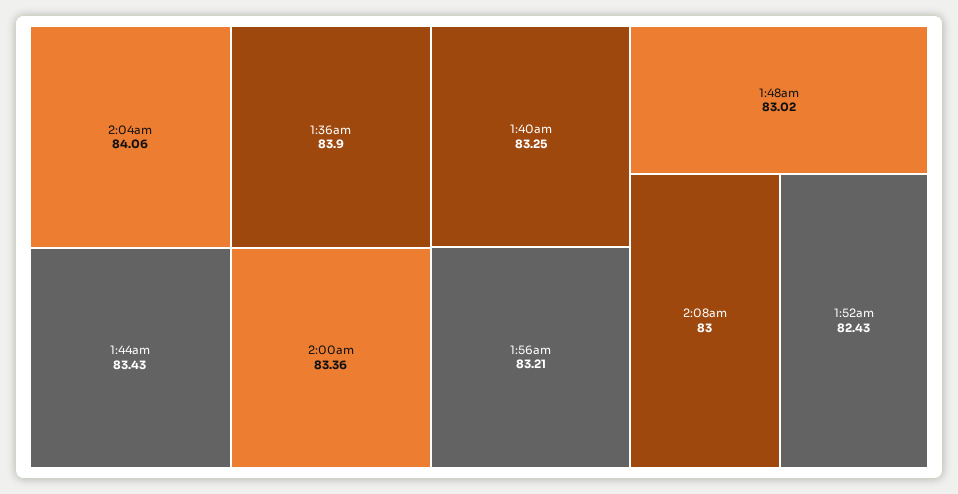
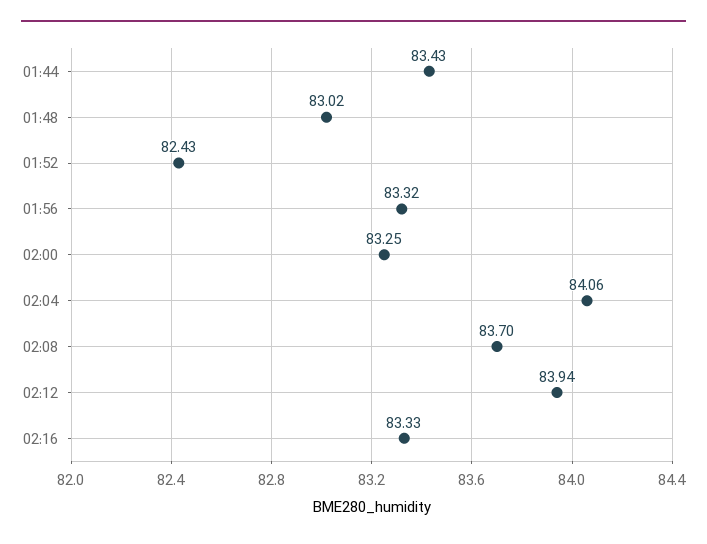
1:36am: 83.9 -> none
2:00am: 83.36 -> 83.25
1:40am: 83.25 -> none
1:56am: 83.21 -> 83.32
2:08am: 83 -> 83.7
02:12: none -> 83.94
02:16: none -> 83.33

